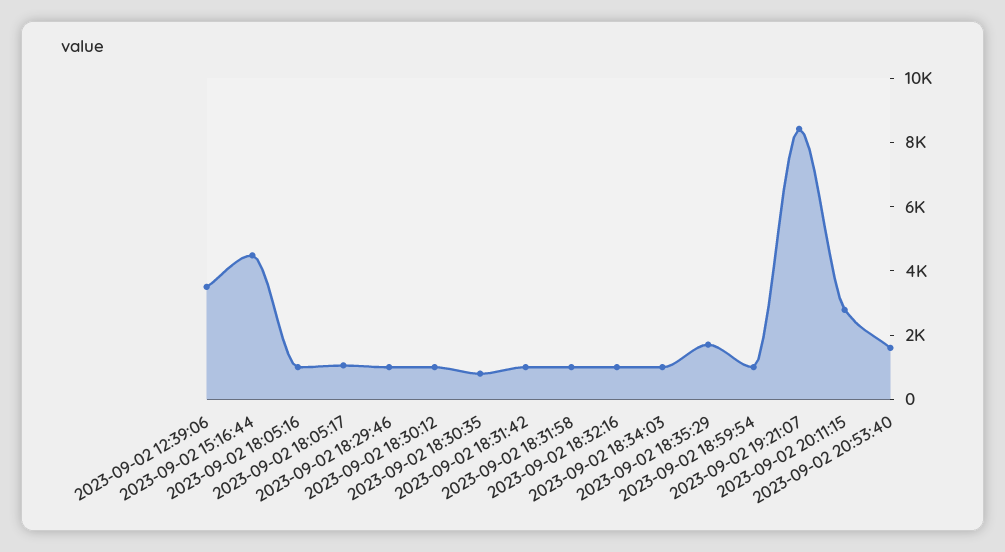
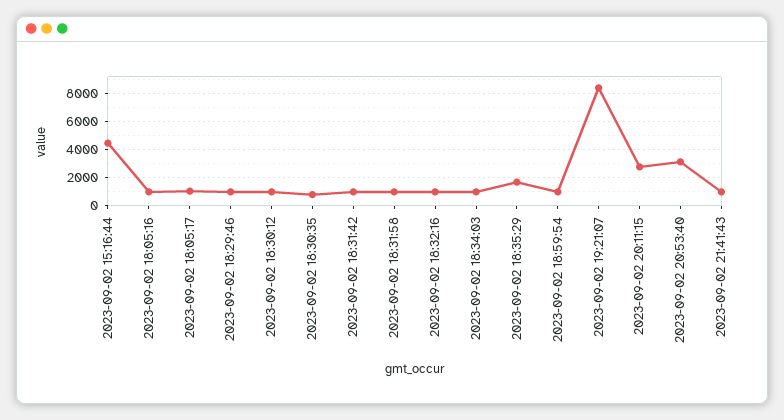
2023-09-02 12:39:06: 3500 -> none
2023-09-02 20:53:40: 1500 -> 3000
2023-09-02 21:41:43: none -> 1000

